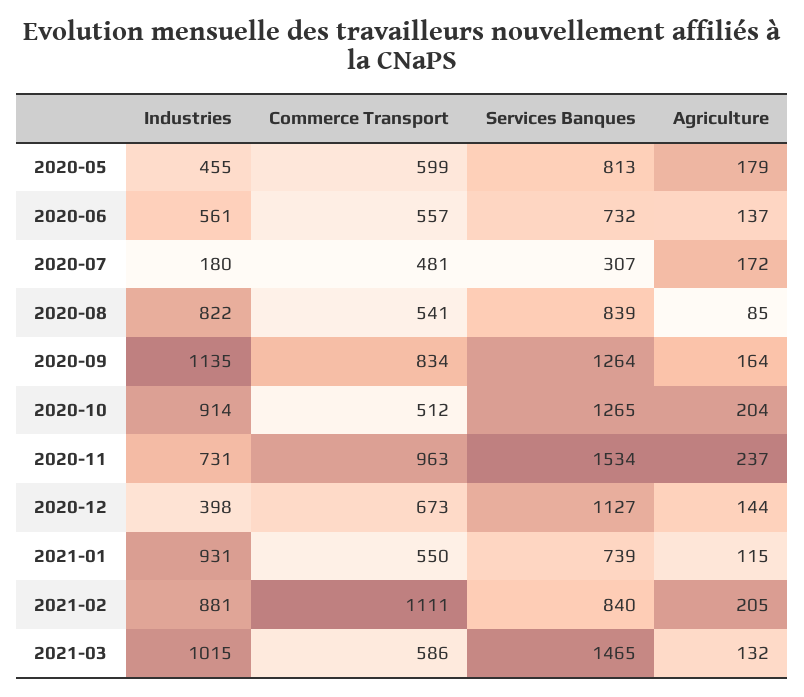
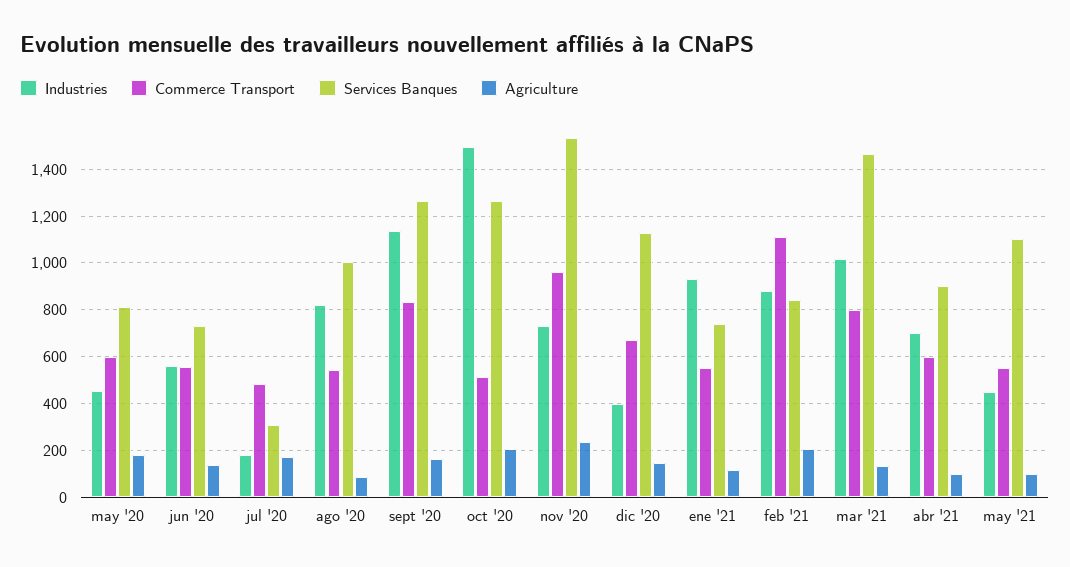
Services Banques, 2020-08: 839 -> 1000
Industries, 2020-10: 914 -> 1500
Commerce Transport, 2021-03: 586 -> 800
Industries, abr '21: none -> 700
Commerce Transport, abr '21: none -> 600
Services Banques, abr '21: none -> 900
Agriculture, abr '21: none -> 100
Industries, may '21: none -> 450
Commerce Transport, may '21: none -> 550
Services Banques, may '21: none -> 1100
Agriculture, may '21: none -> 100

